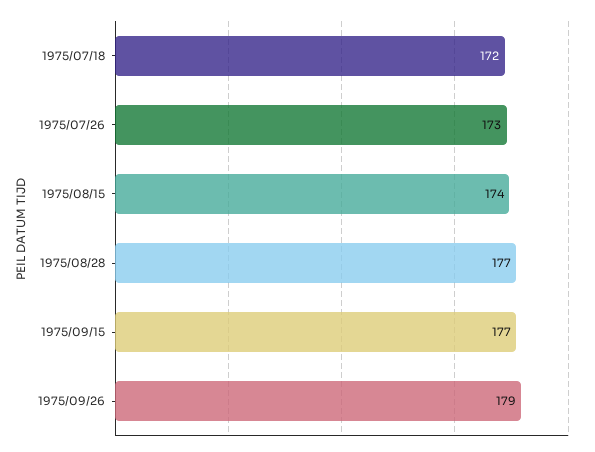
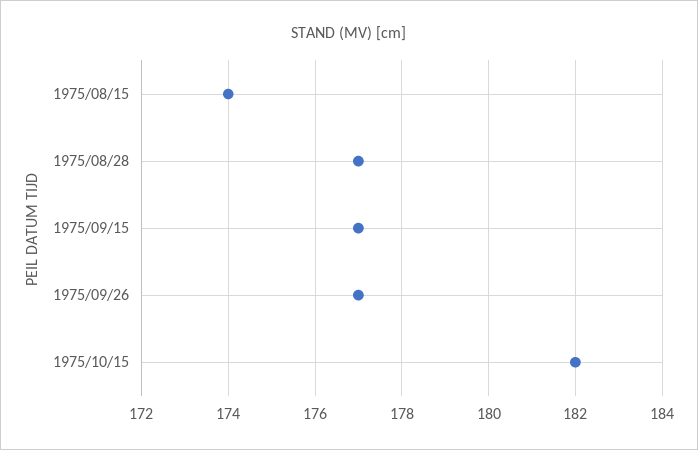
1975/07/18: 172 -> none
1975/07/26: 173 -> none
1975/09/26: 179 -> 177
1975/10/15: none -> 182

